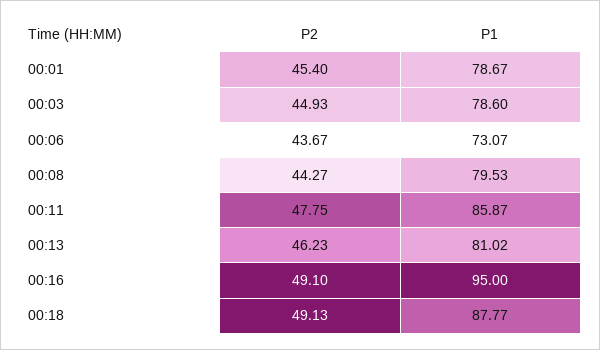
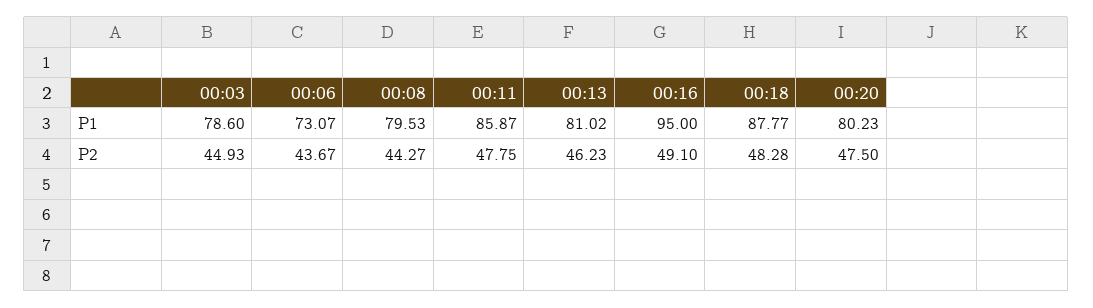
P2, 00:01: 45.4 -> none
P1, 00:01: 78.67 -> none
P2, 00:18: 49.13 -> 48.28
P1, 00:20: none -> 80.23
P2, 00:20: none -> 47.5

